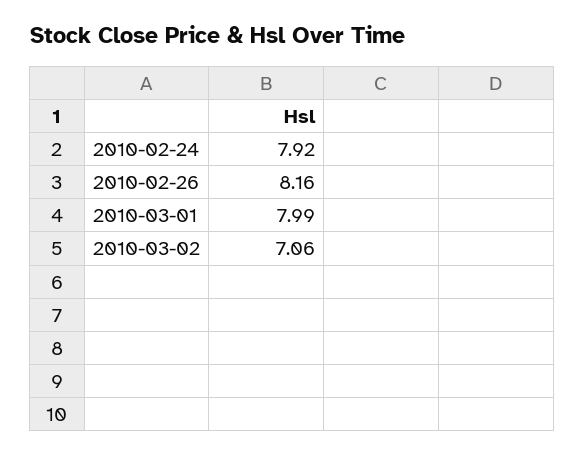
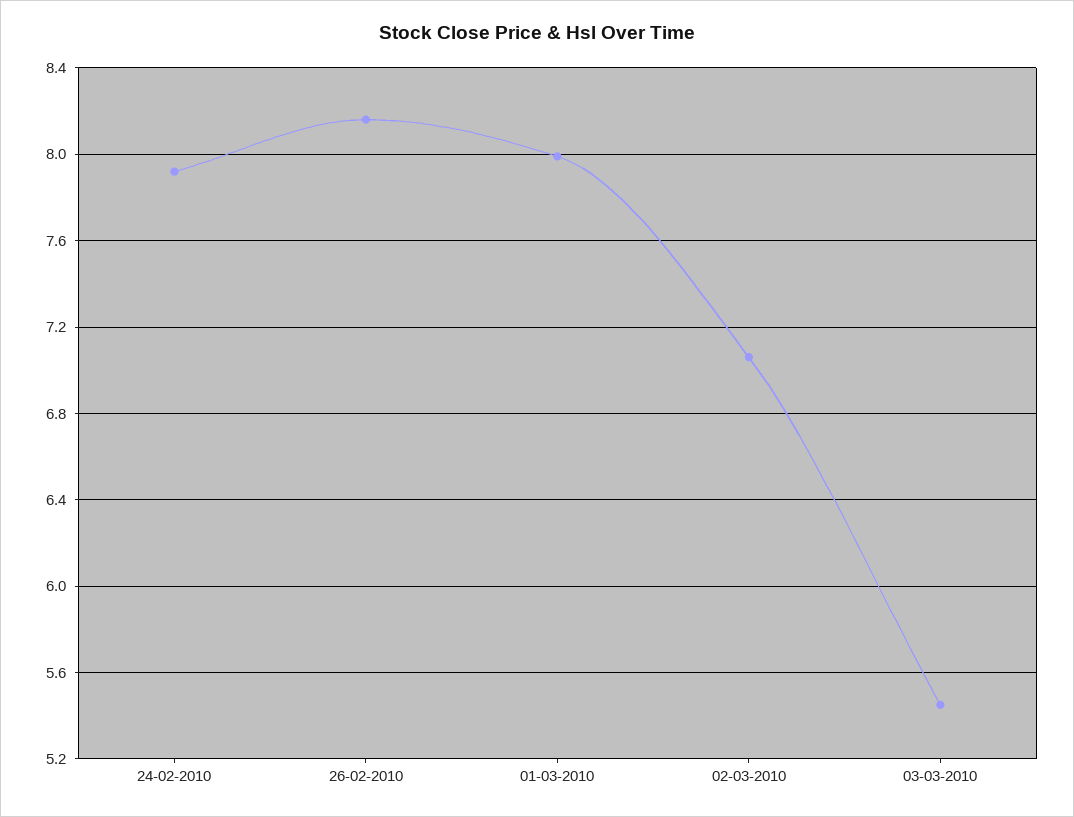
03-03-2010: none -> 5.45

